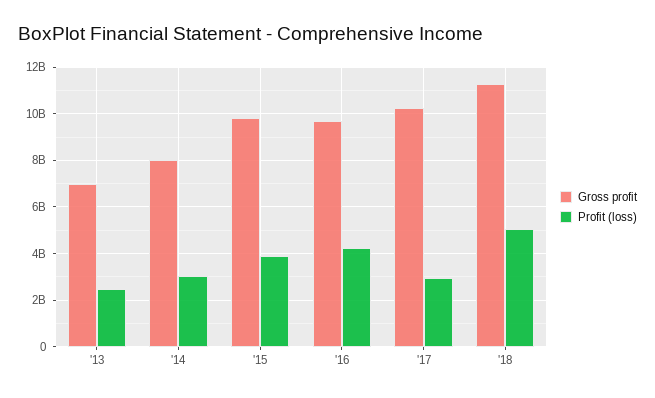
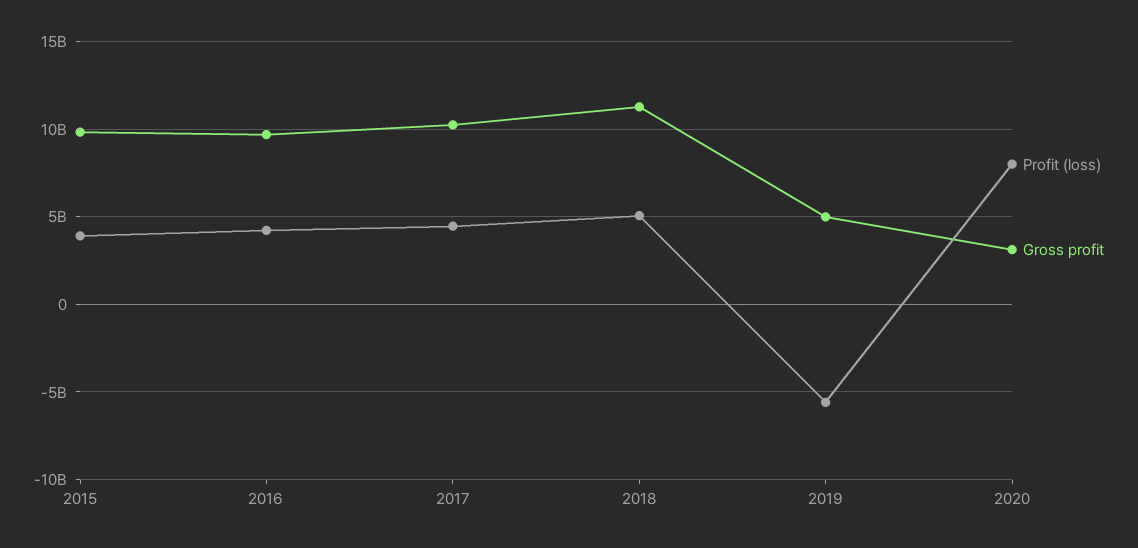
Gross profit, '13: 7000000000 -> none
Profit (loss), '13: 2500000000 -> none
Gross profit, '14: 8000000000 -> none
Profit (loss), '14: 3000000000 -> none
Profit (loss), '17: 3000000000 -> 4500000000
Profit (loss), 2019: none -> -5500000000
Gross profit, 2019: none -> 5000000000
Profit (loss), 2020: none -> 8000000000
Gross profit, 2020: none -> 3000000000

